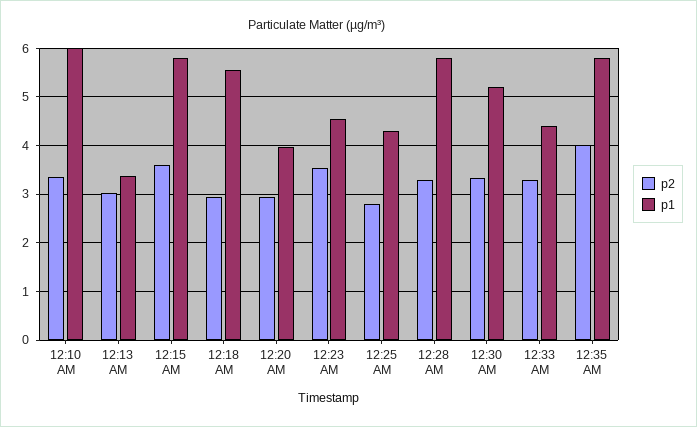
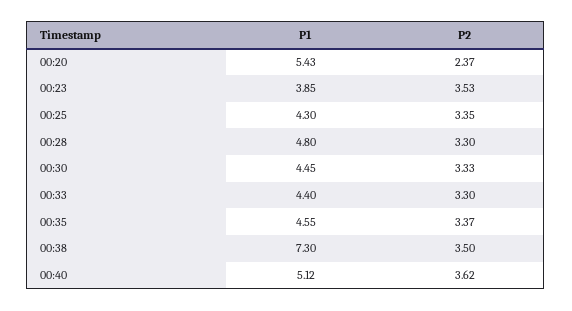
p2, 12:10 AM: 3.4 -> none
p1, 12:10 AM: 6 -> none
p2, 12:13 AM: 3 -> none
p1, 12:13 AM: 3.4 -> none
p2, 12:15 AM: 3.6 -> none
p1, 12:15 AM: 5.8 -> none
p2, 12:18 AM: 3 -> none
p1, 12:18 AM: 5.6 -> none
p2, 12:20 AM: 3 -> 2.37
p1, 12:20 AM: 4 -> 5.43
p1, 12:23 AM: 4.6 -> 3.85
p2, 12:25 AM: 2.8 -> 3.35
p1, 12:28 AM: 5.8 -> 4.8
p1, 12:30 AM: 5.2 -> 4.45
p2, 12:35 AM: 4 -> 3.37
p1, 12:35 AM: 5.8 -> 4.55
p1, 00:38: none -> 7.3
p2, 00:38: none -> 3.5
p1, 00:40: none -> 5.12
p2, 00:40: none -> 3.62

